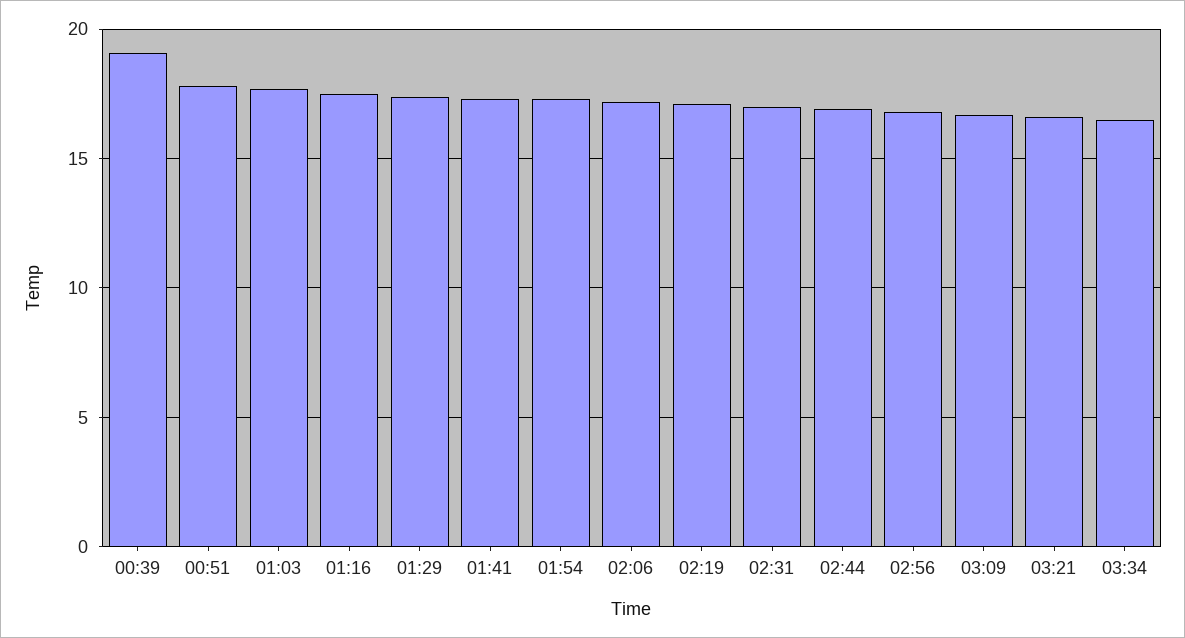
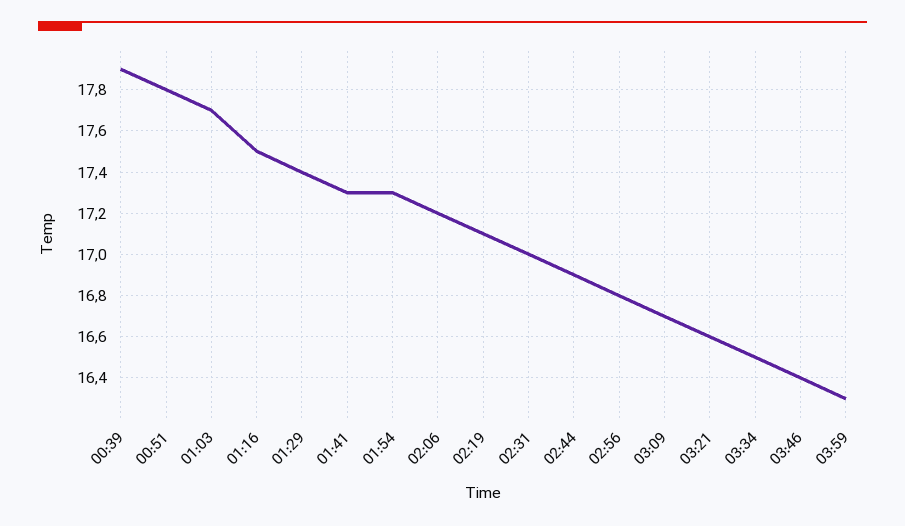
00:39: 19 -> 17.9
03:46: none -> 16.4
03:59: none -> 16.3

